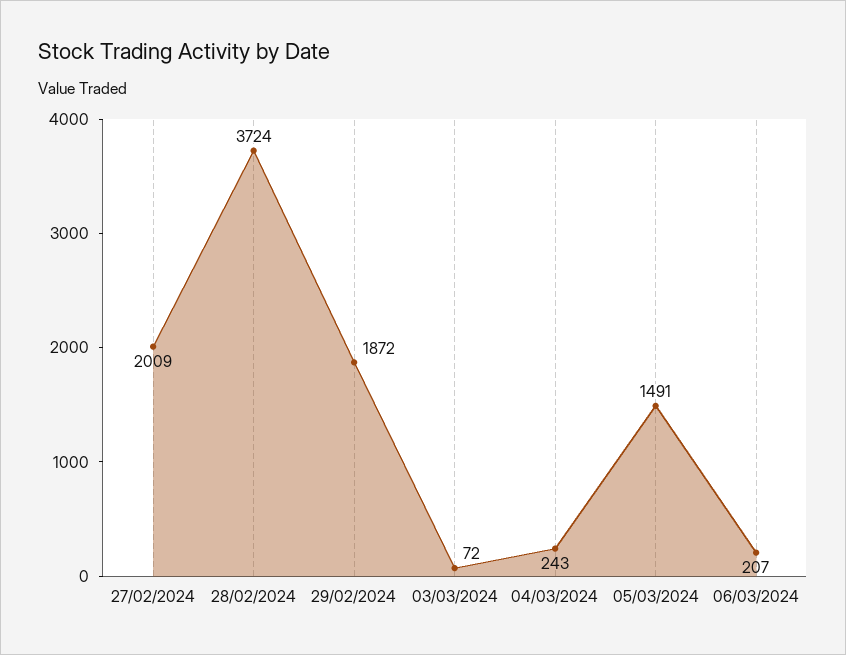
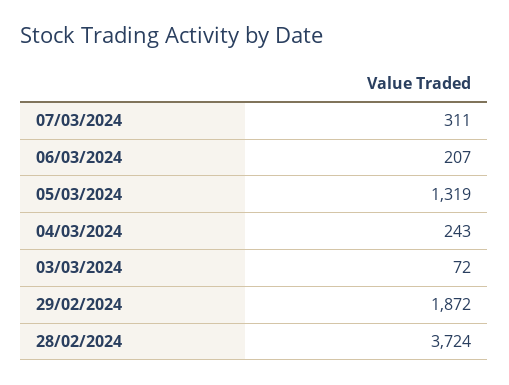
27/02/2024: 2009 -> none
05/03/2024: 1491 -> 1319
07/03/2024: none -> 311

